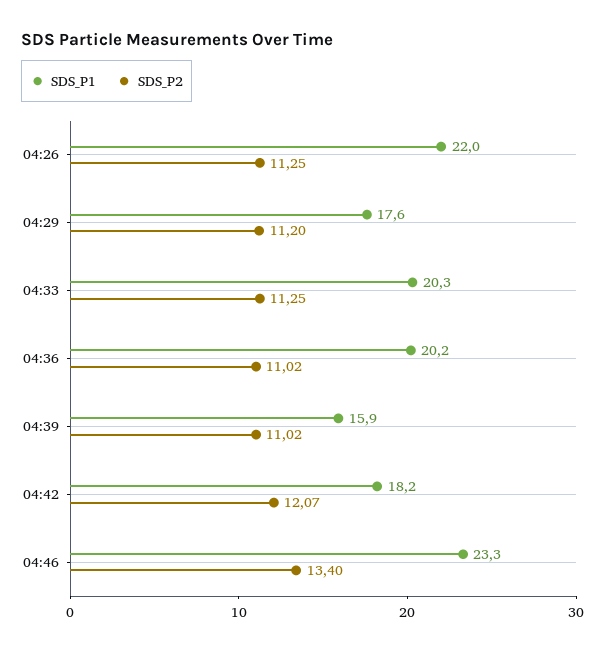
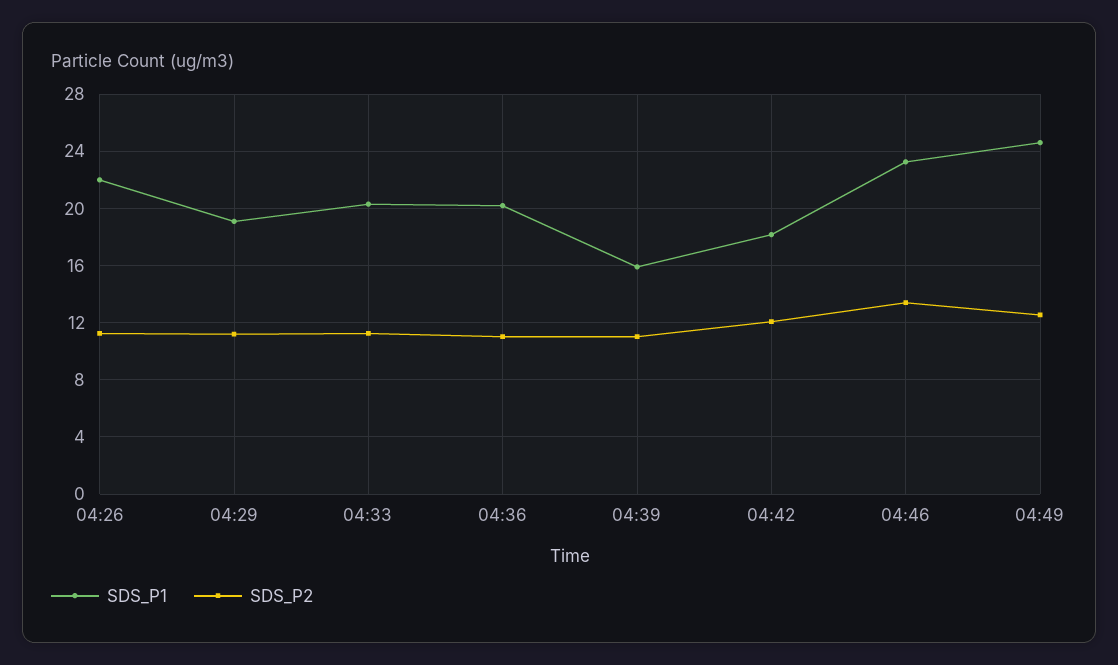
SDS_P1, 04:29: 17.6 -> 19
SDS_P1, 04:49: none -> 24.5
SDS_P2, 04:49: none -> 12.5

